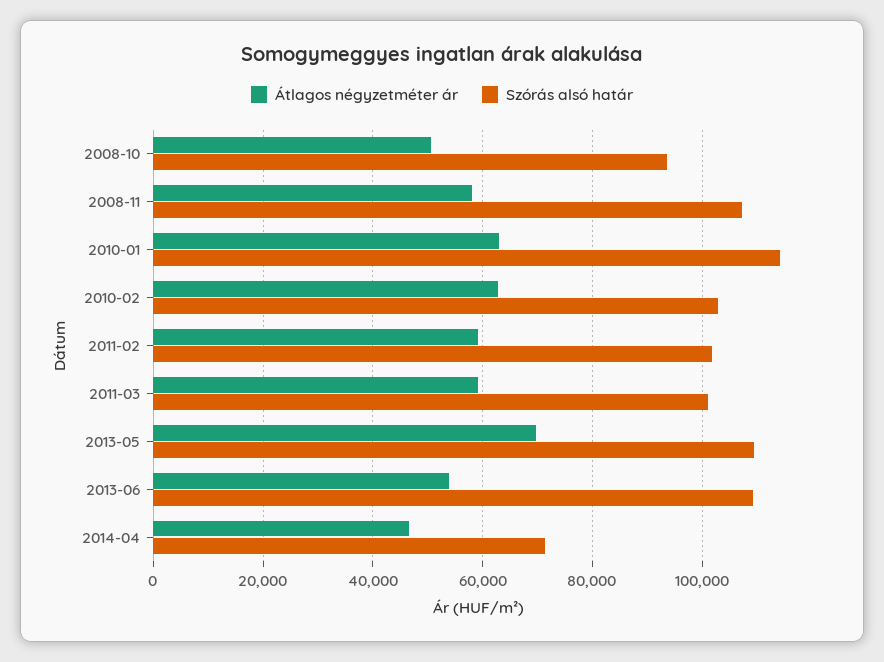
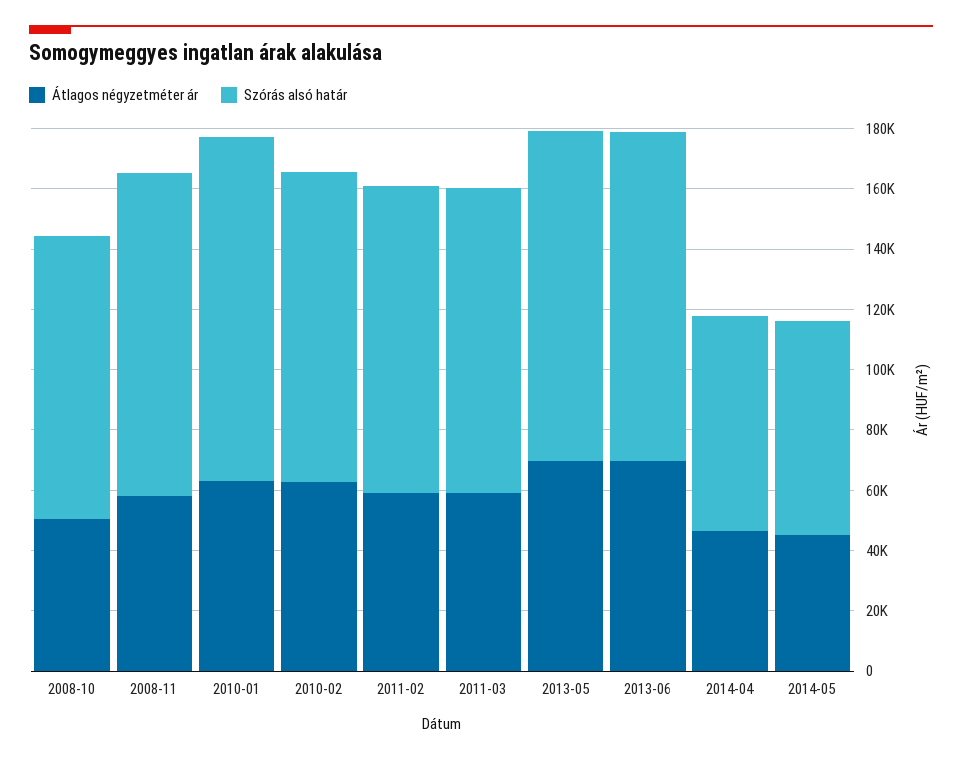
Átlagos négyzetméter ár, 2013-06: 54000 -> 70000
Átlagos négyzetméter ár, 2014-05: none -> 45000
Szórás alsó határ, 2014-05: none -> 70000

